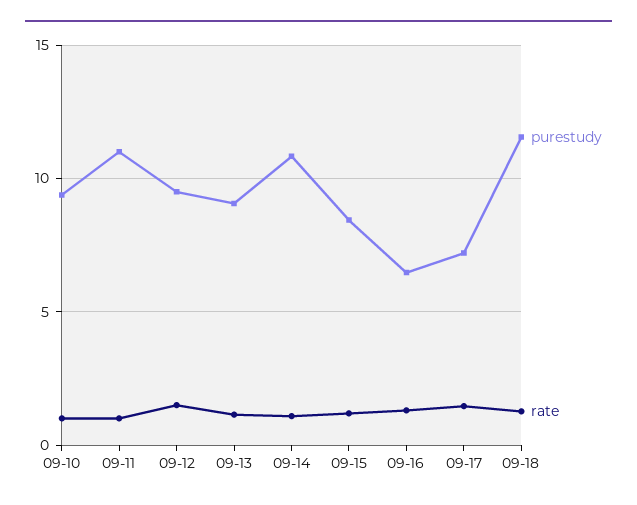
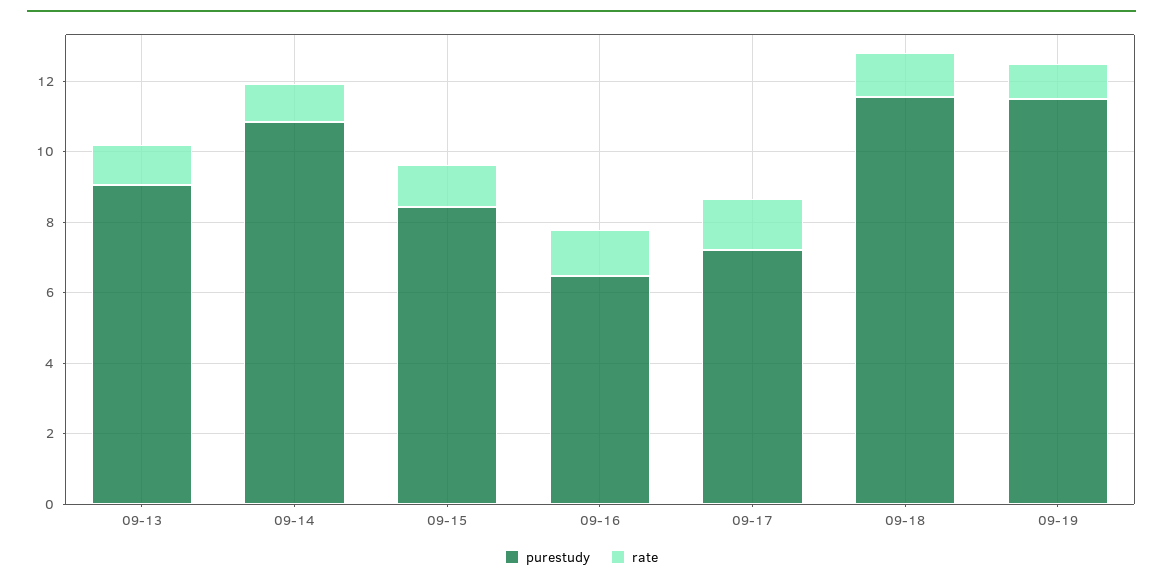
purestudy, 09-10: 9.5 -> none
rate, 09-10: 1 -> none
purestudy, 09-11: 11 -> none
rate, 09-11: 1 -> none
purestudy, 09-12: 9.5 -> none
rate, 09-12: 1.5 -> none
purestudy, 09-19: none -> 11.5
rate, 09-19: none -> 1

